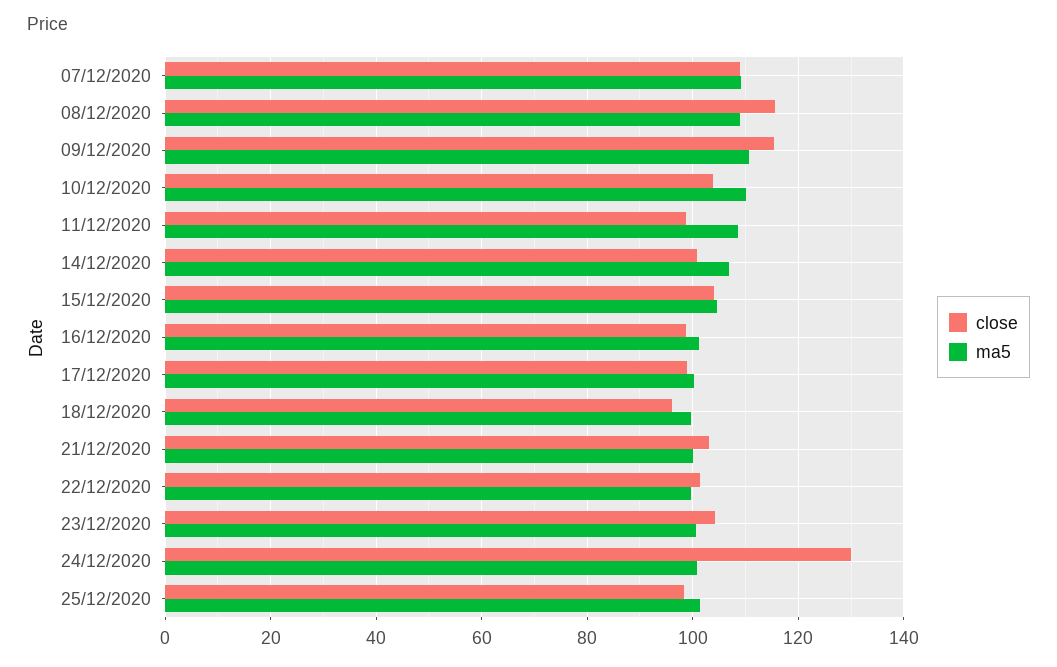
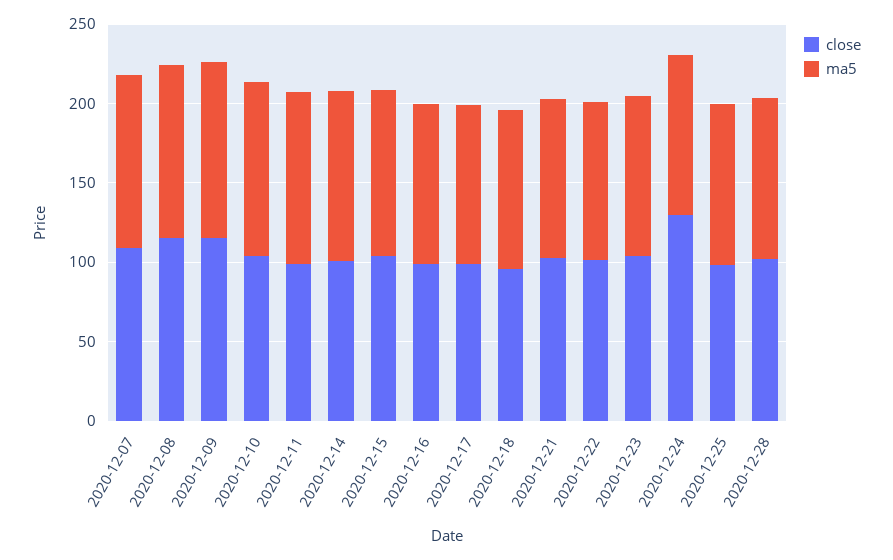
close, 2020-12-28: none -> 100
ma5, 2020-12-28: none -> 100

